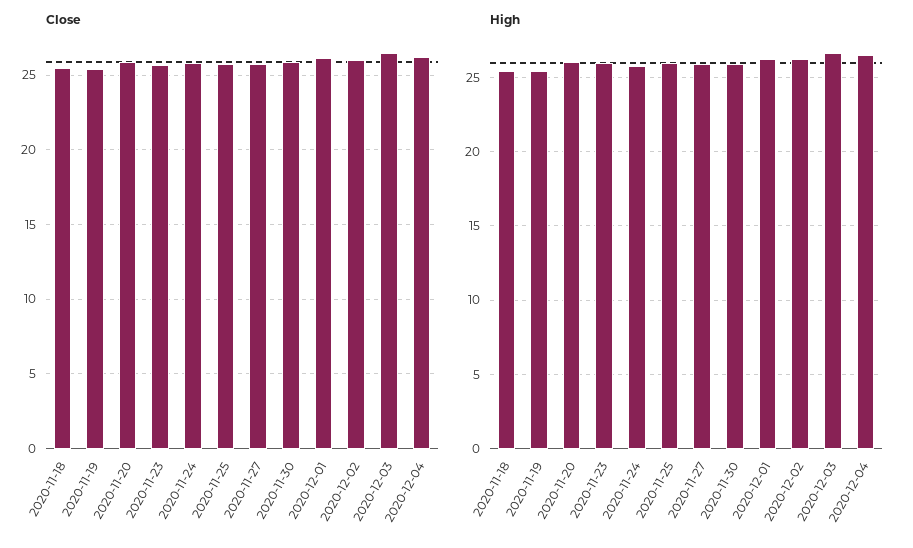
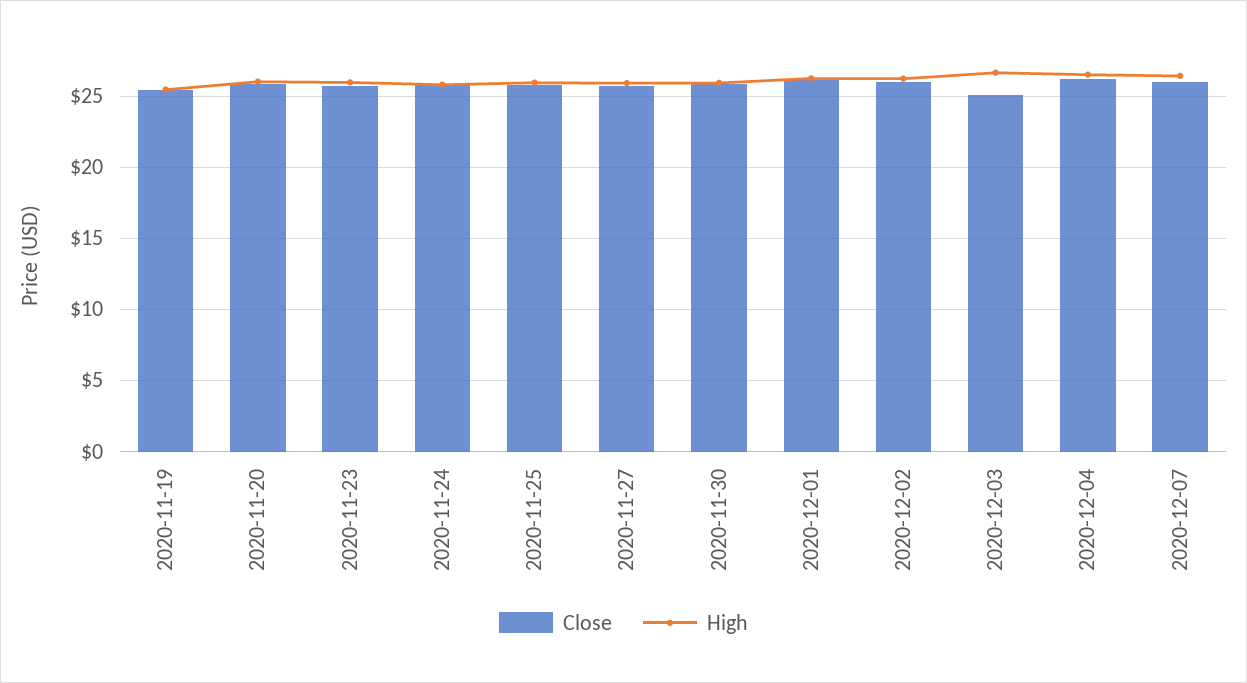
Close, 2020-11-18: 25.5 -> none
Close, 2020-12-03: 26.5 -> 25
High, 2020-11-18: 25.5 -> none
Close, 2020-12-07: none -> 26
High, 2020-12-07: none -> 26.5

